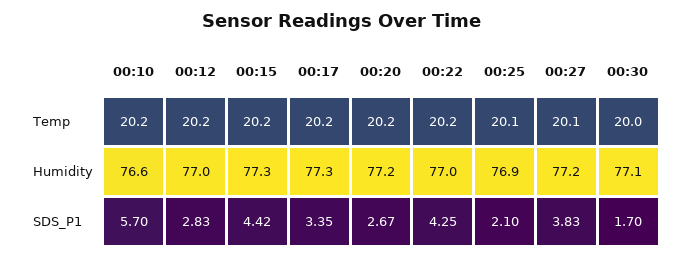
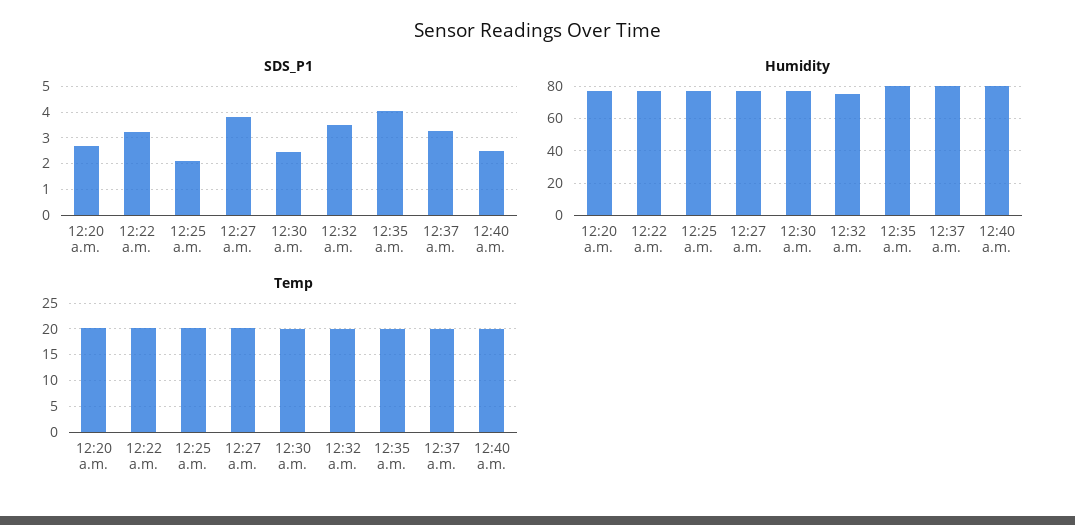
Temp, 00:10: 20.2 -> none
Temp, 00:12: 20.2 -> none
Temp, 00:15: 20.2 -> none
Temp, 00:17: 20.2 -> none
Humidity, 00:10: 76.6 -> none
Humidity, 00:12: 77 -> none
Humidity, 00:15: 77.3 -> none
Humidity, 00:17: 77.3 -> none
SDS_P1, 00:10: 5.7 -> none
SDS_P1, 00:12: 2.83 -> none
SDS_P1, 00:15: 4.42 -> none
SDS_P1, 00:17: 3.35 -> none
SDS_P1, 00:22: 4.25 -> 3.25
SDS_P1, 00:30: 1.7 -> 2.5
SDS_P1, 12:32 a.m.: none -> 3.5
SDS_P1, 12:35 a.m.: none -> 4
SDS_P1, 12:37 a.m.: none -> 3.25
SDS_P1, 12:40 a.m.: none -> 2.5
Humidity, 12:32 a.m.: none -> 75
Humidity, 12:35 a.m.: none -> 80
Humidity, 12:37 a.m.: none -> 80
Humidity, 12:40 a.m.: none -> 80
Temp, 12:32 a.m.: none -> 20
Temp, 12:35 a.m.: none -> 20
Temp, 12:37 a.m.: none -> 20
Temp, 12:40 a.m.: none -> 20

